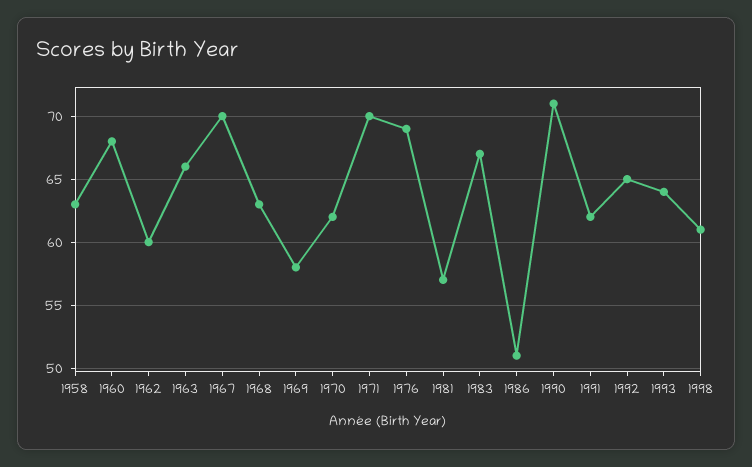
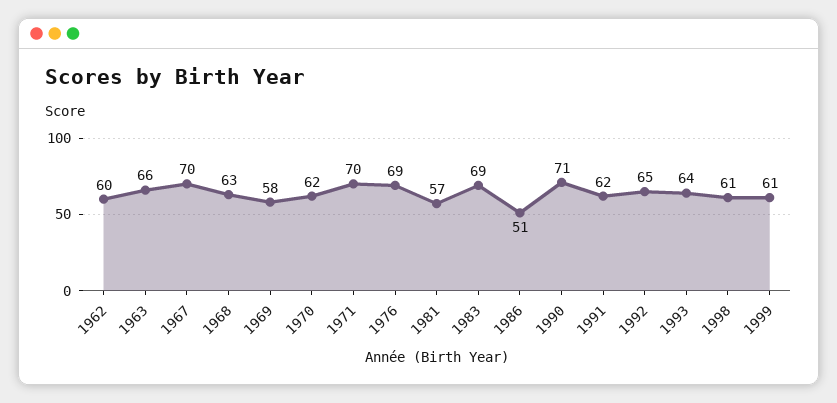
1958: 63 -> none
1960: 68 -> none
1983: 67 -> 69
1999: none -> 61

